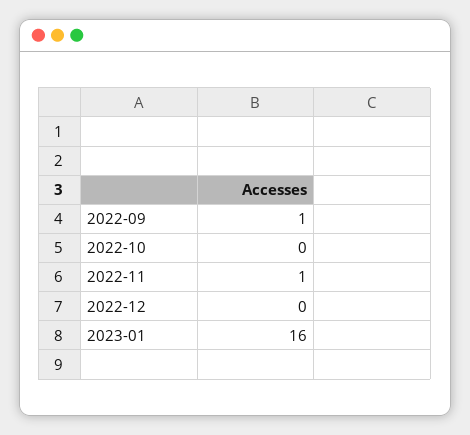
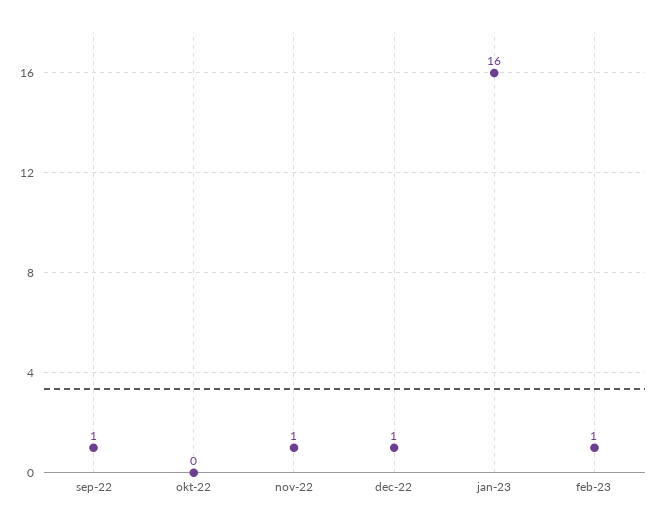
2022-12: 0 -> 1
feb-23: none -> 1

